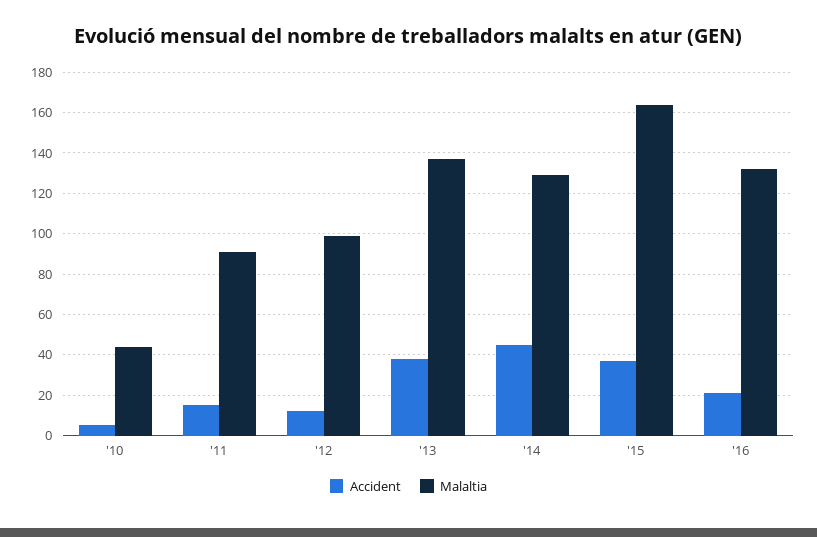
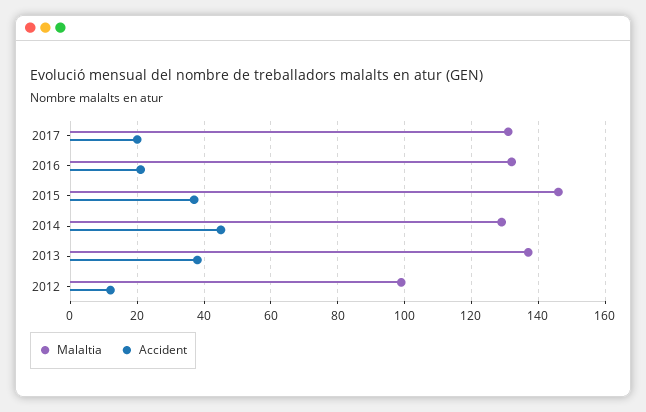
Accident, '10: 5 -> none
Malaltia, '10: 45 -> none
Accident, '11: 15 -> none
Malaltia, '11: 90 -> none
Malaltia, '15: 165 -> 145
Malaltia, 2017: none -> 130
Accident, 2017: none -> 20

